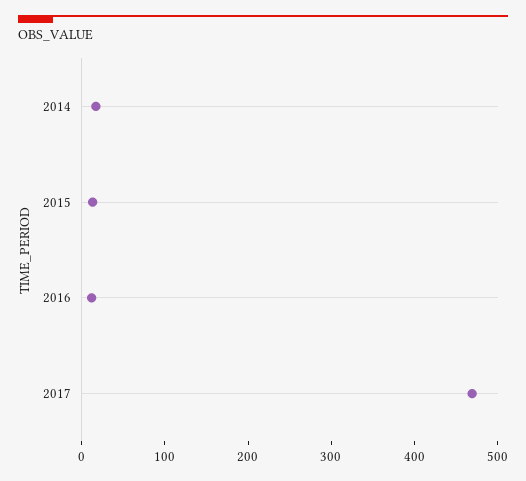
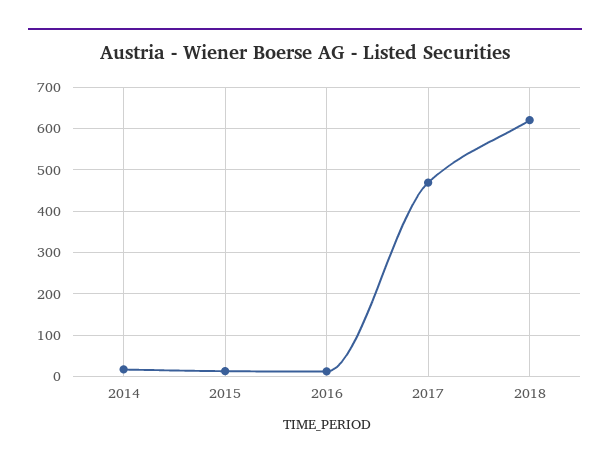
2018: none -> 620

